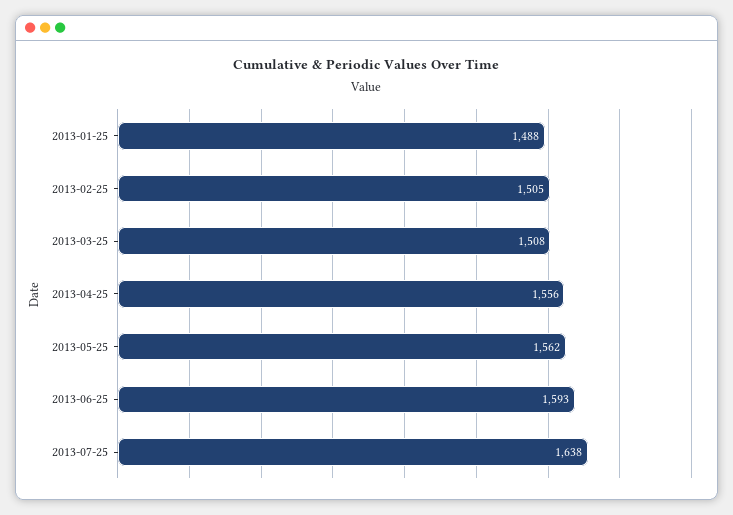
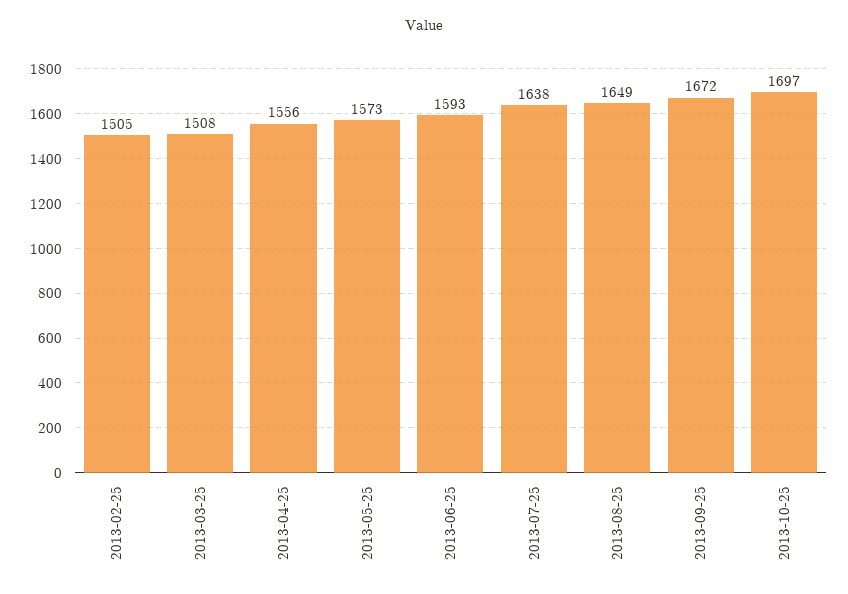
2013-01-25: 1488 -> none
2013-05-25: 1562 -> 1573
2013-08-25: none -> 1649
2013-09-25: none -> 1672
2013-10-25: none -> 1697

